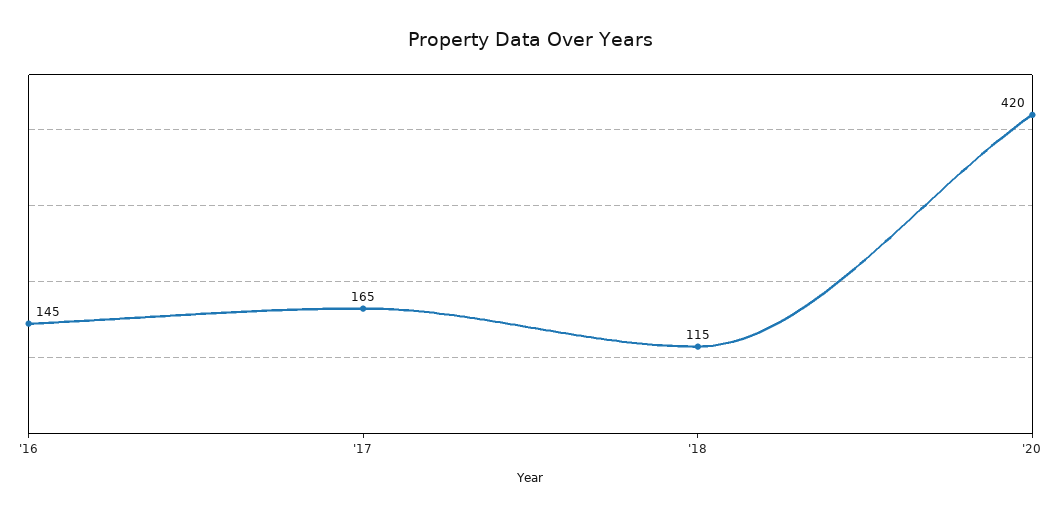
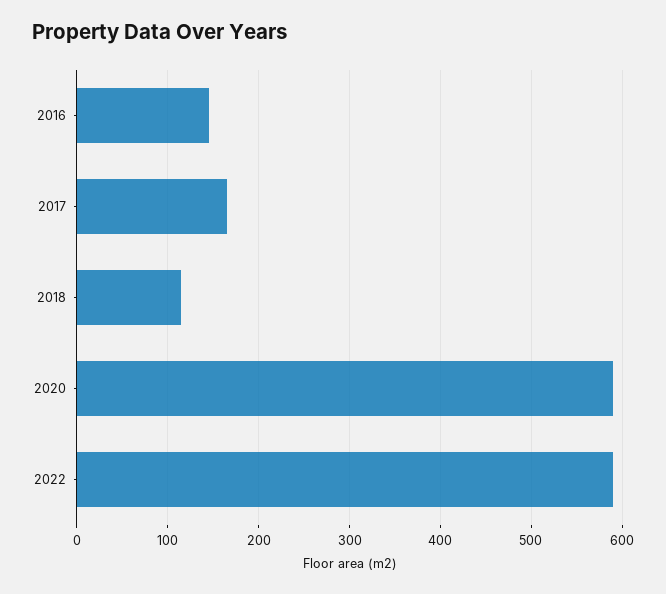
'20: 420 -> 590
2022: none -> 590

